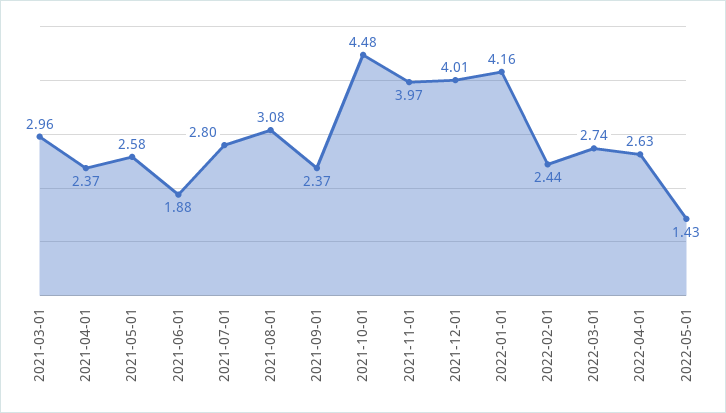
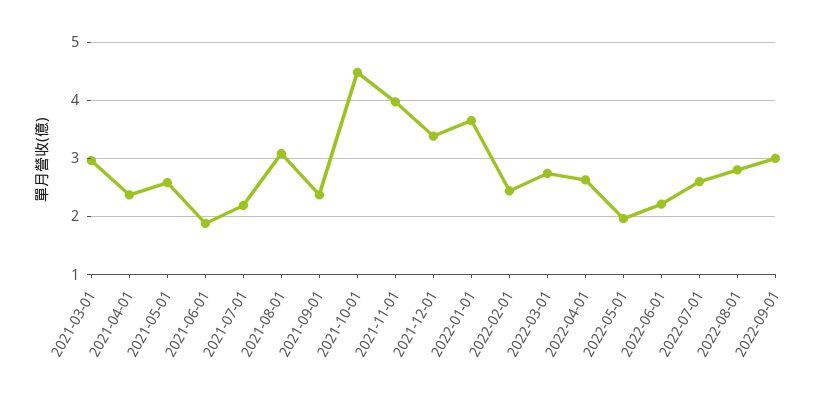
2021-07-01: 2.8 -> 2.2
2021-12-01: 4.01 -> 3.4
2022-01-01: 4.16 -> 3.6
2022-05-01: 1.43 -> 2
2022-06-01: none -> 2.2
2022-07-01: none -> 2.6
2022-08-01: none -> 2.8
2022-09-01: none -> 3

